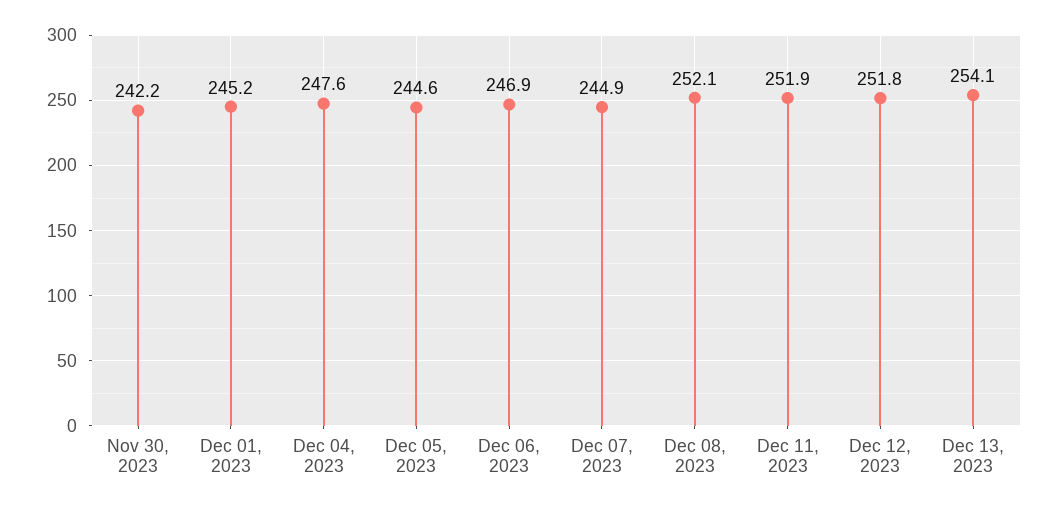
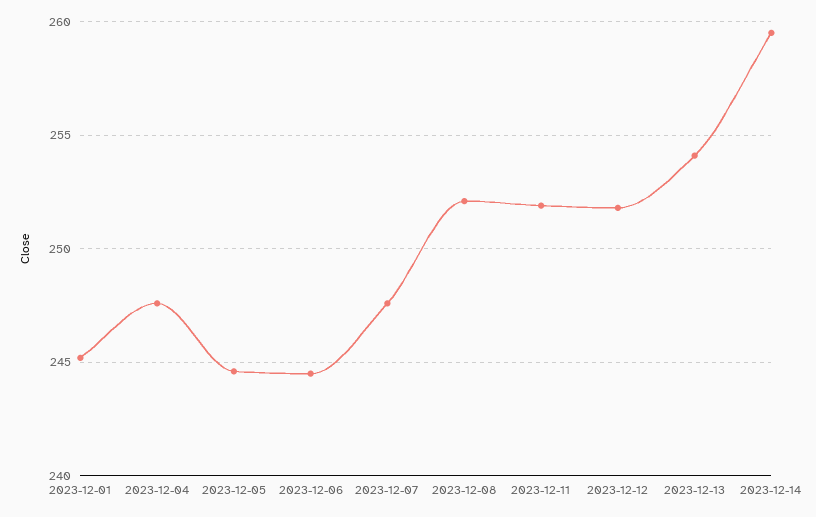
Nov 30, 2023: 242.2 -> none
Dec 06, 2023: 246.9 -> 244.5
Dec 07, 2023: 244.9 -> 247.5
2023-12-14: none -> 259.5

